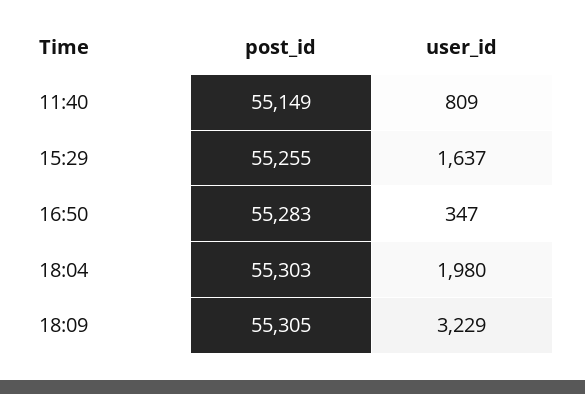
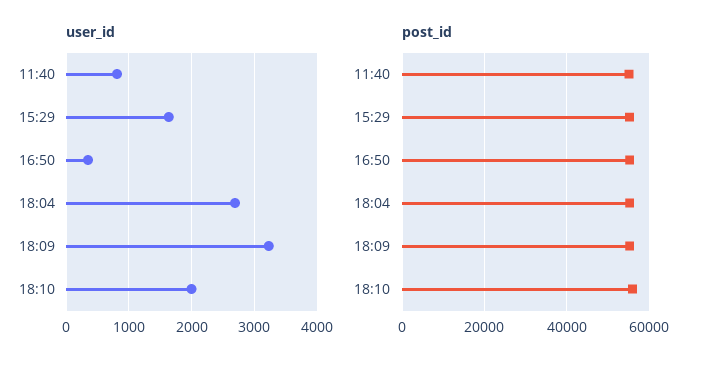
user_id, 18:04: 1980 -> 2700
user_id, 18:10: none -> 2000
post_id, 18:10: none -> 56000

